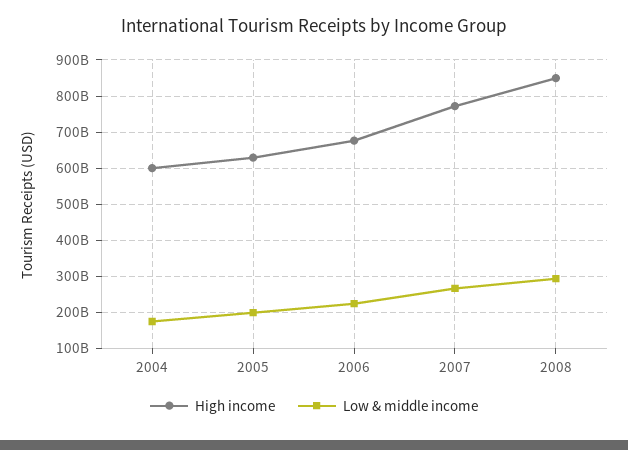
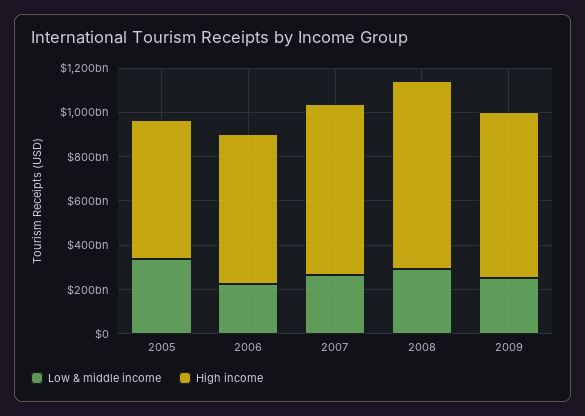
High income, 2004: 600000000000 -> none
Low & middle income, 2004: 180000000000 -> none
Low & middle income, 2005: 200000000000 -> 350000000000
Low & middle income, 2009: none -> 250000000000
High income, 2009: none -> 750000000000

